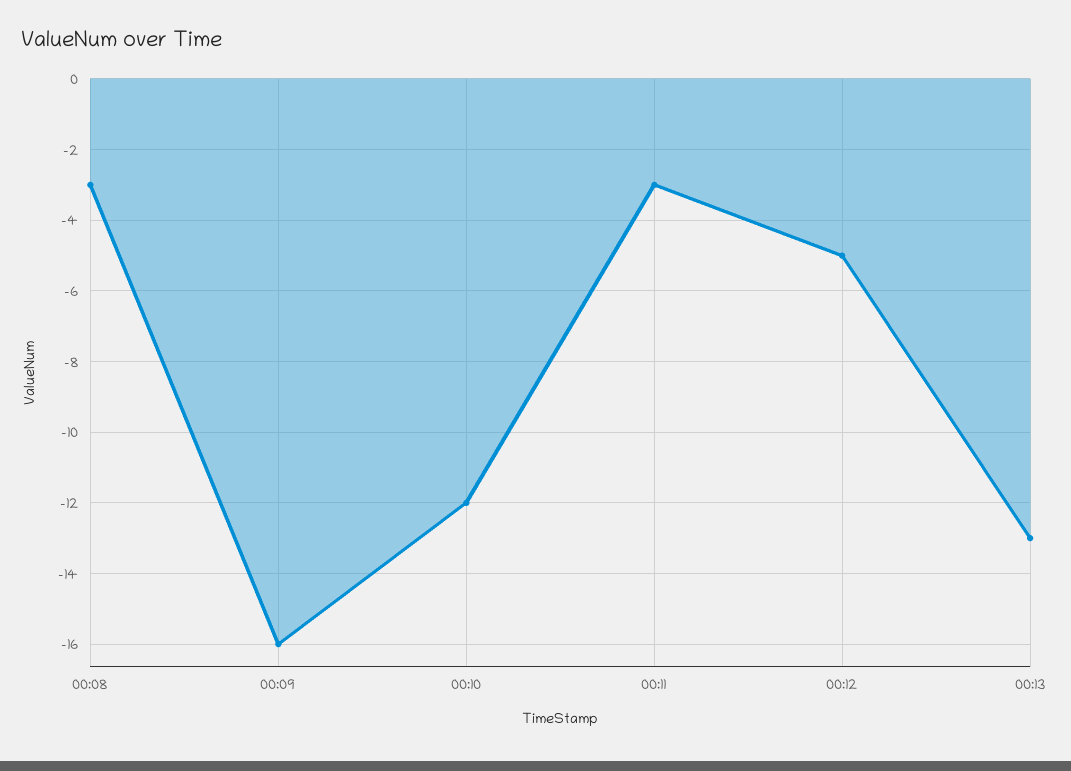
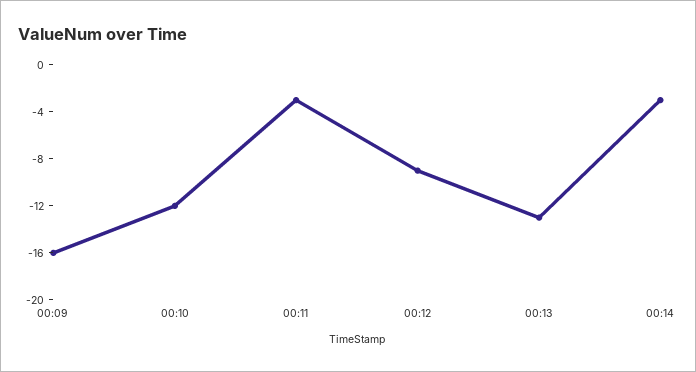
00:08: -3 -> none
00:12: -5 -> -9
00:14: none -> -3

